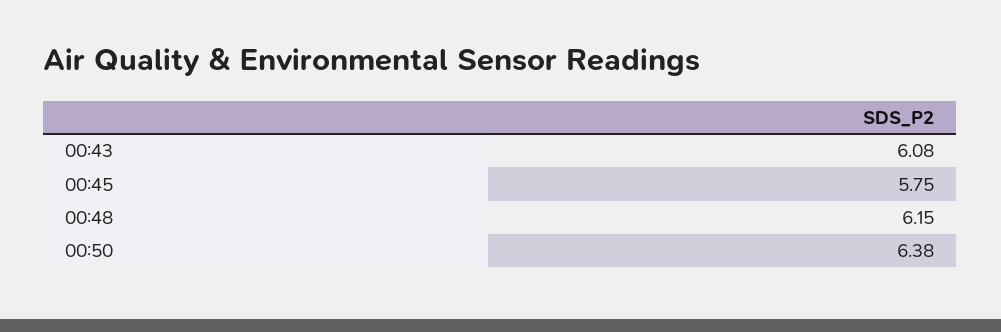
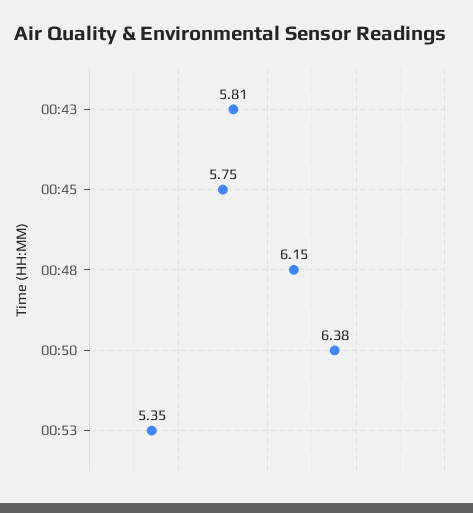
00:43: 6.08 -> 5.81
00:53: none -> 5.35

